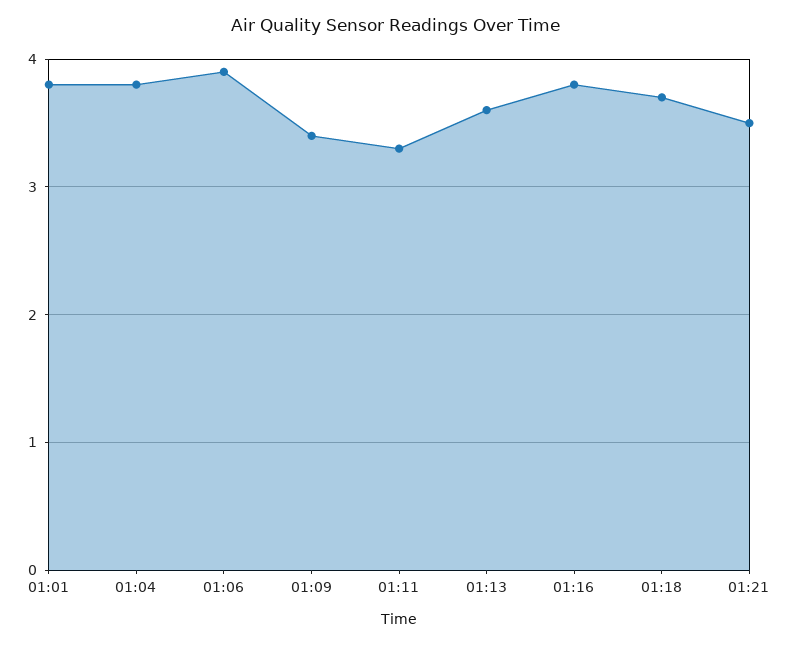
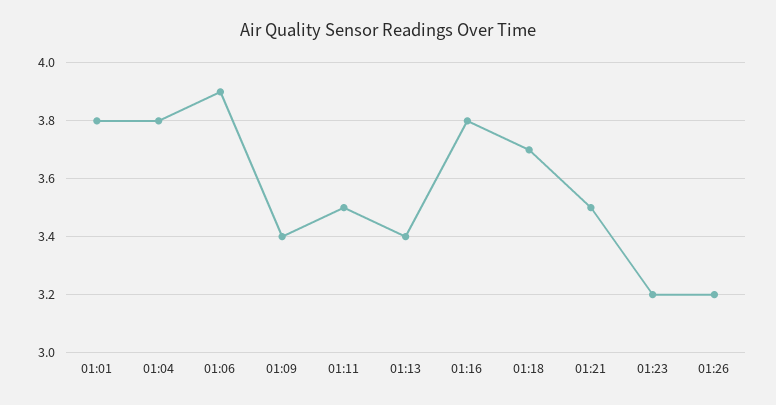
01:11: 3.3 -> 3.5
01:13: 3.6 -> 3.4
01:23: none -> 3.2
01:26: none -> 3.2

